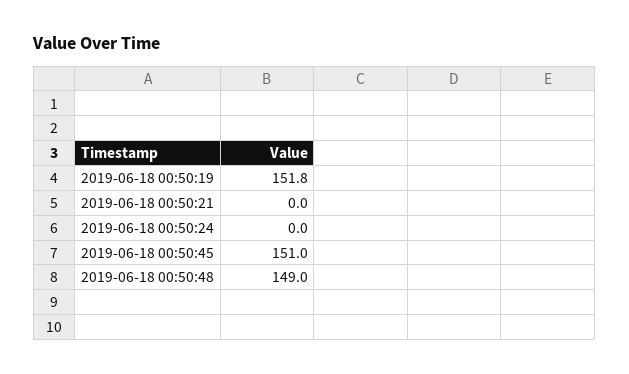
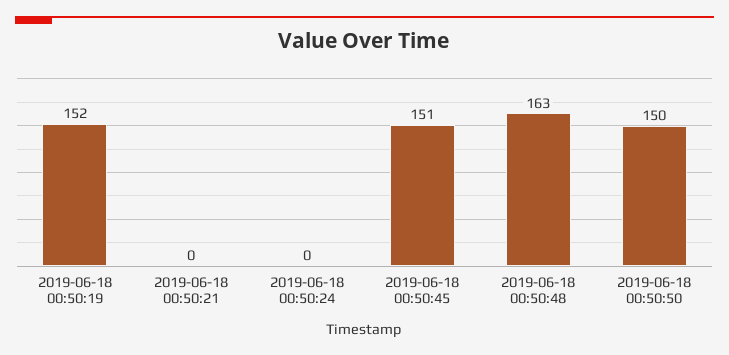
2019-06-18 00:50:48: 149 -> 163
2019-06-18 00:50:50: none -> 150

